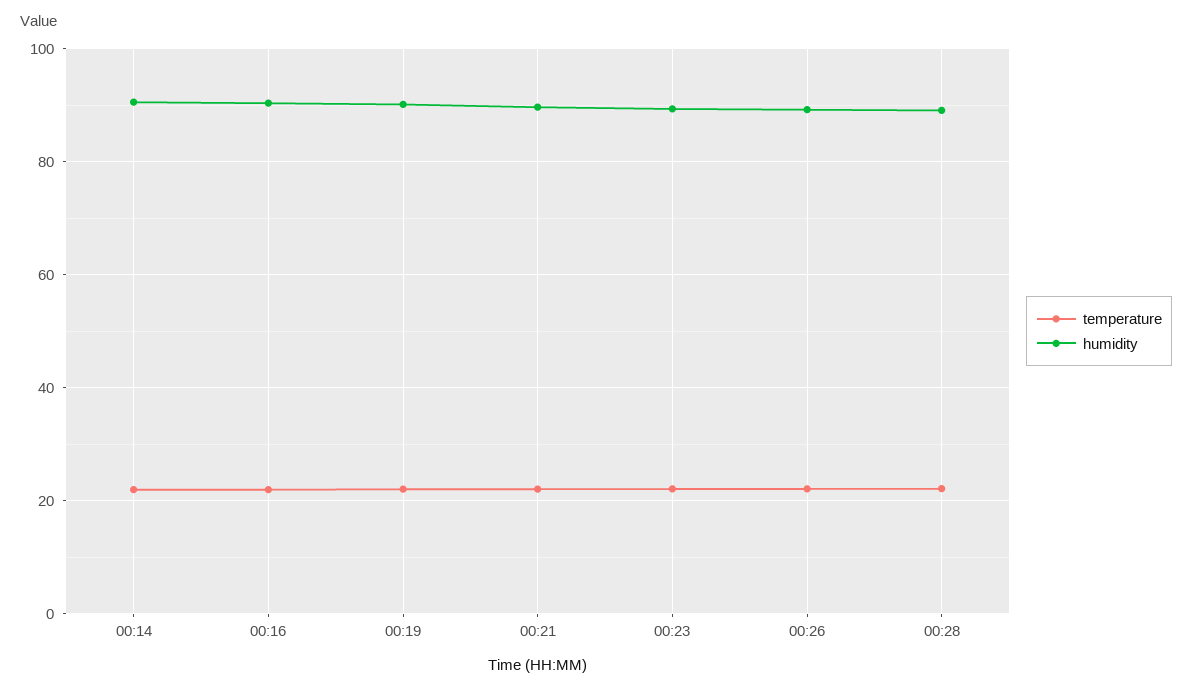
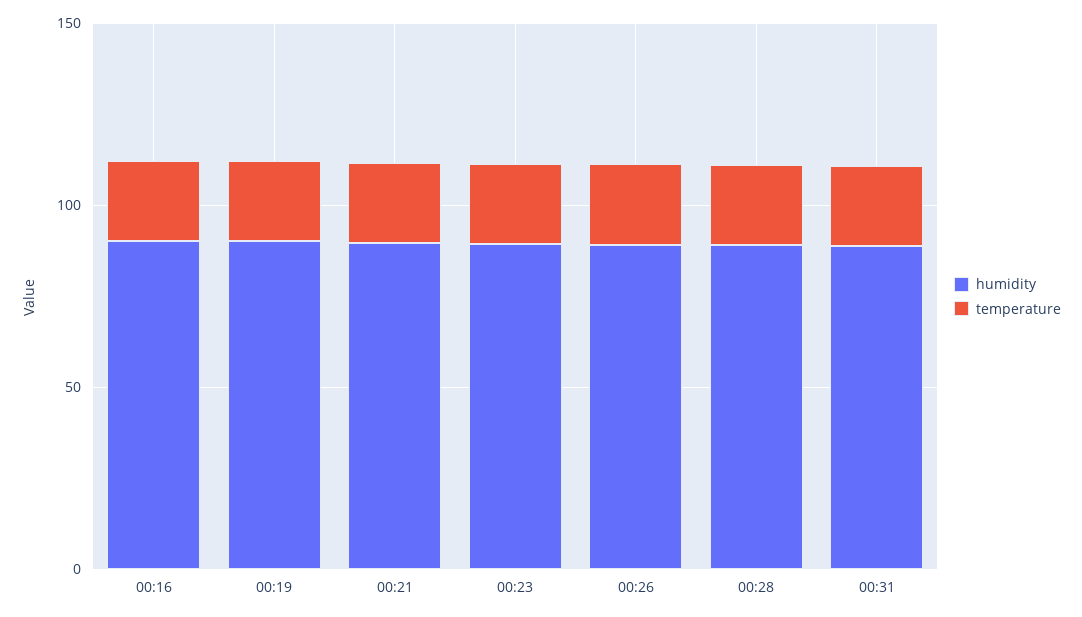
temperature, 00:14: 22 -> none
humidity, 00:14: 90 -> none
humidity, 00:31: none -> 90
temperature, 00:31: none -> 20

